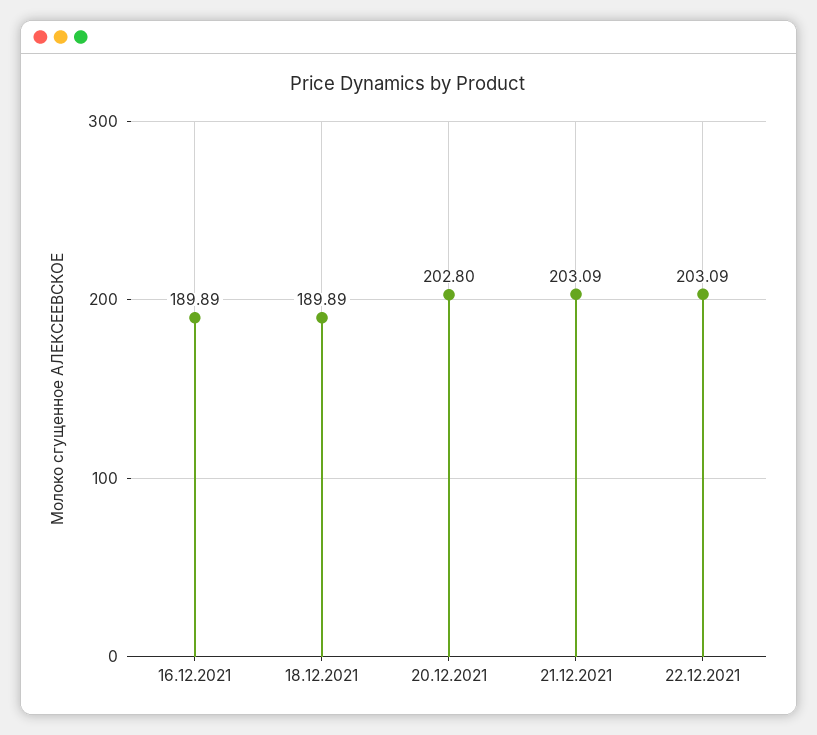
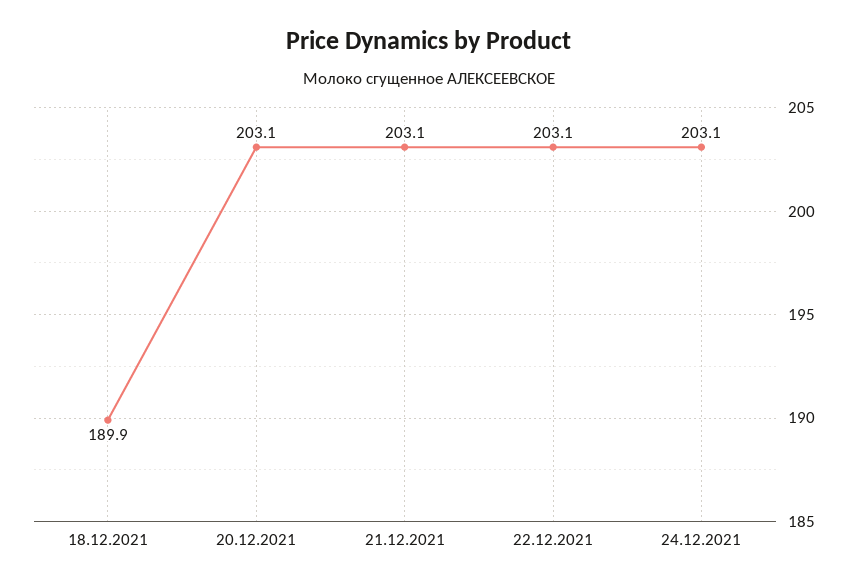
16.12.2021: 189.89 -> none
20.12.2021: 202.8 -> 203.1
24.12.2021: none -> 203.1

